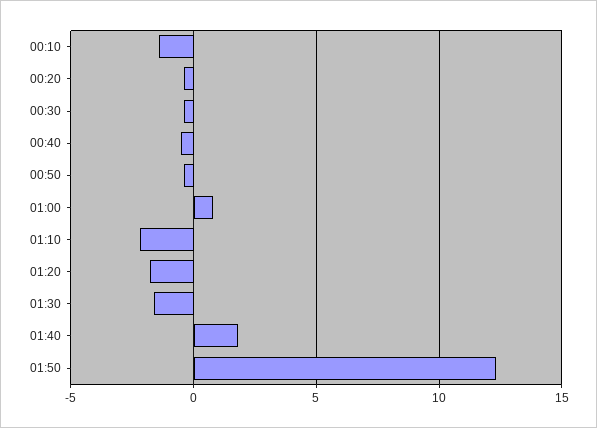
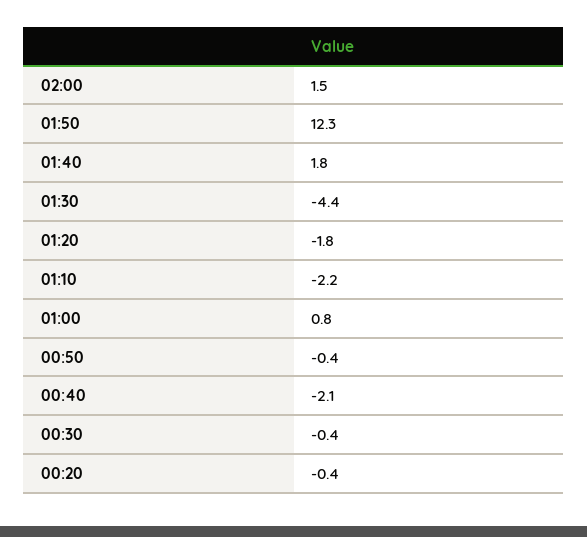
00:10: -1.5 -> none
00:40: -0.5 -> -2.1
01:30: -1.5 -> -4.4
02:00: none -> 1.5

